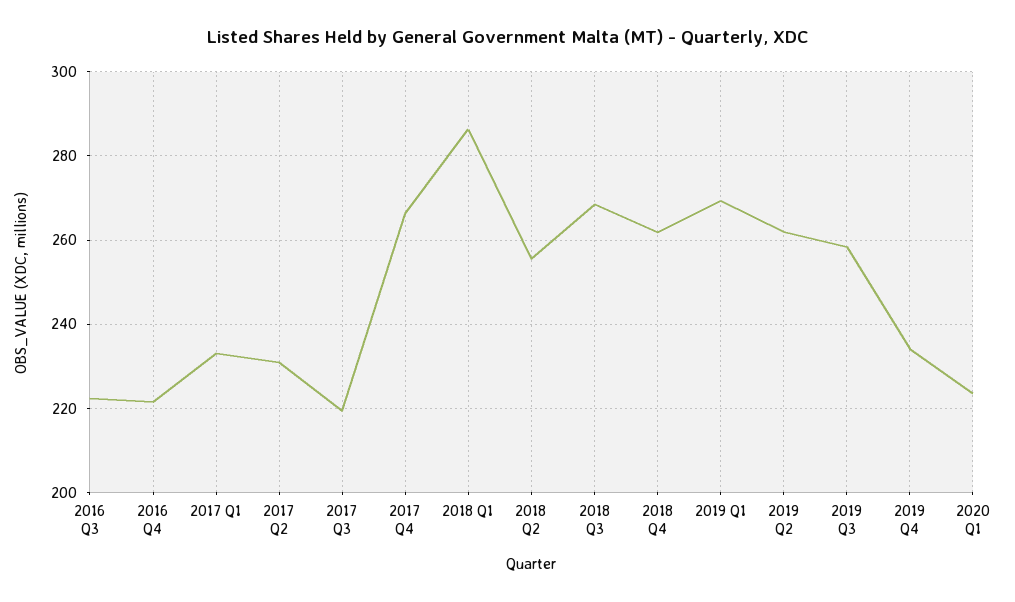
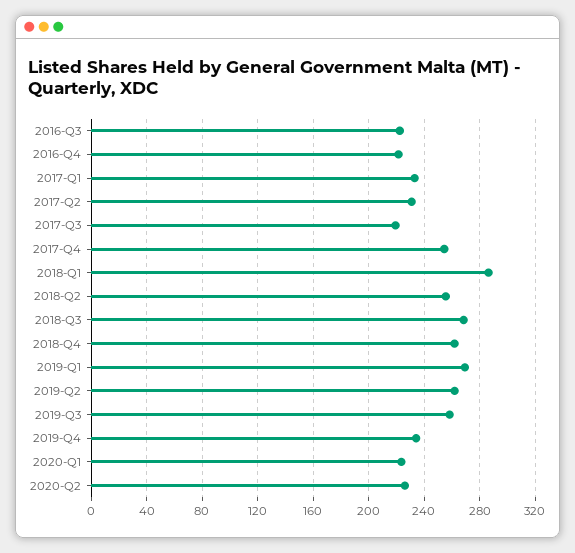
2017 Q4: 266 -> 255
2020-Q2: none -> 225

